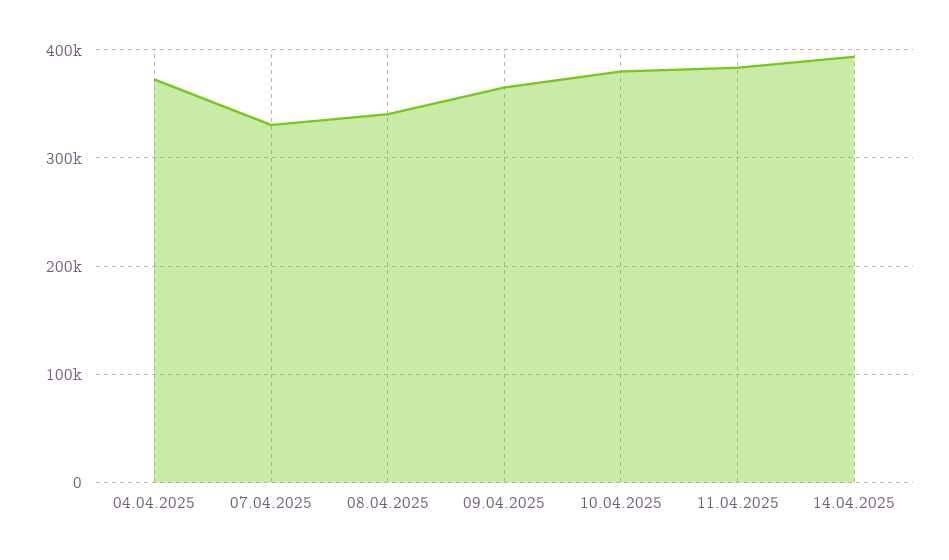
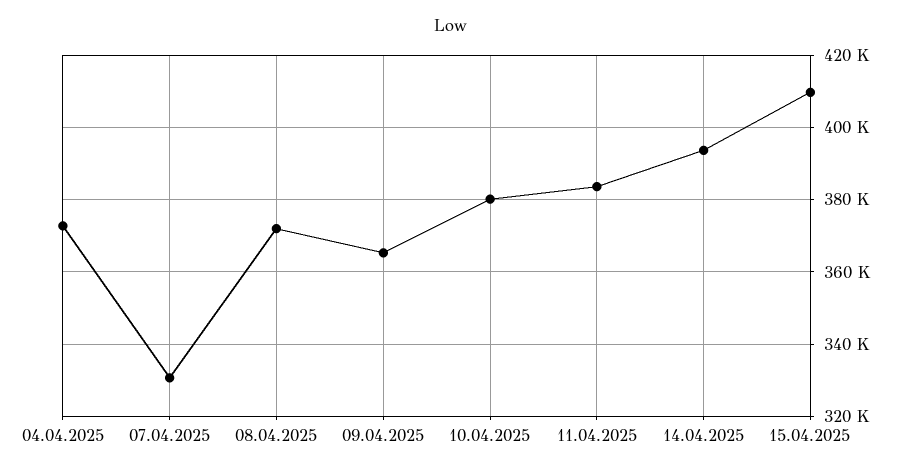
08.04.2025: 340000 -> 372000
15.04.2025: none -> 410000

